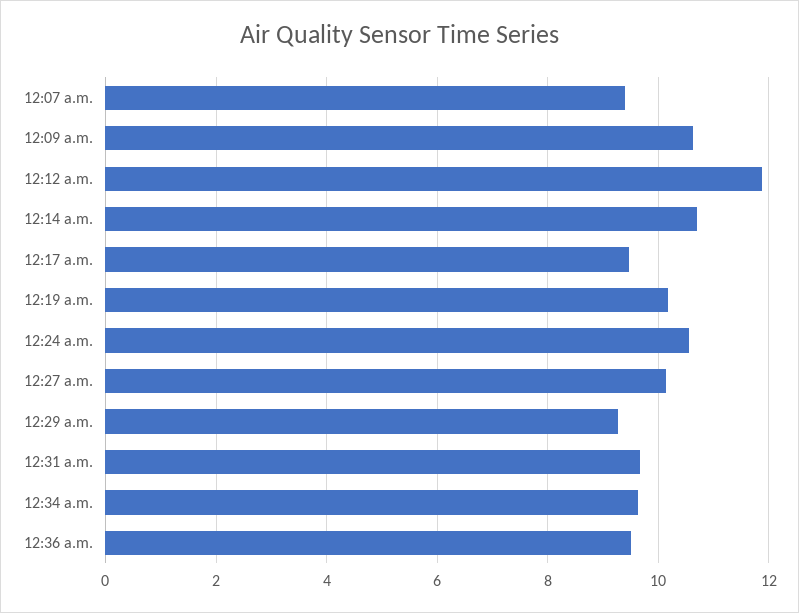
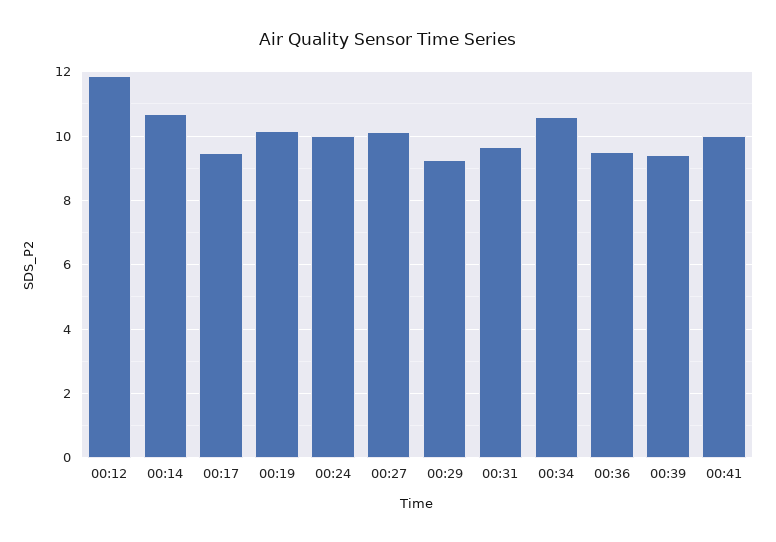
12:07 a.m.: 9.4 -> none
12:09 a.m.: 10.6 -> none
12:24 a.m.: 10.6 -> 10
12:34 a.m.: 9.6 -> 10.6
00:39: none -> 9.4
00:41: none -> 10

